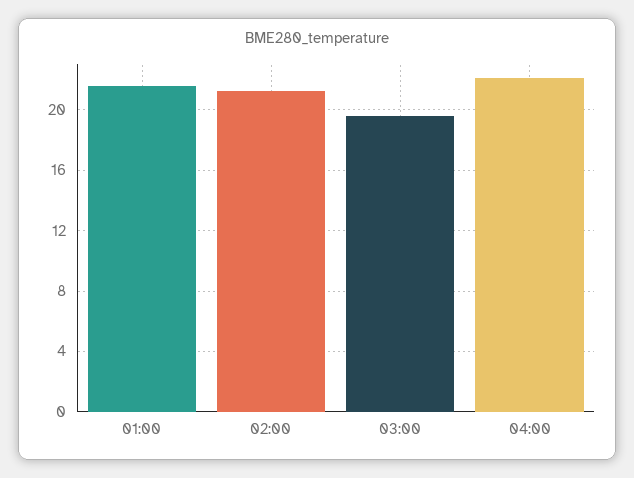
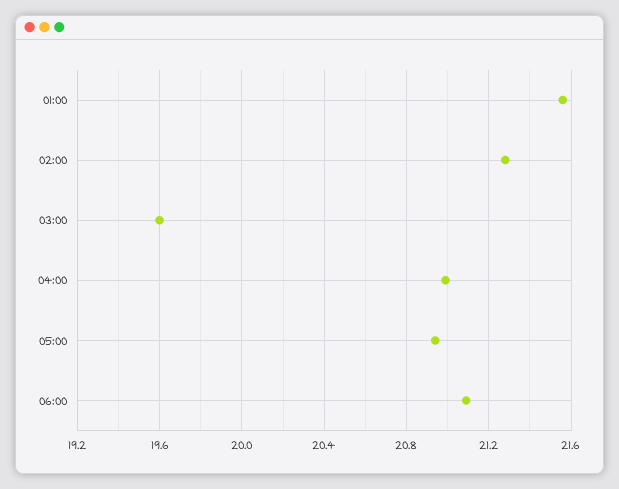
04:00: 22 -> 21
05:00: none -> 20.95
06:00: none -> 21.1

